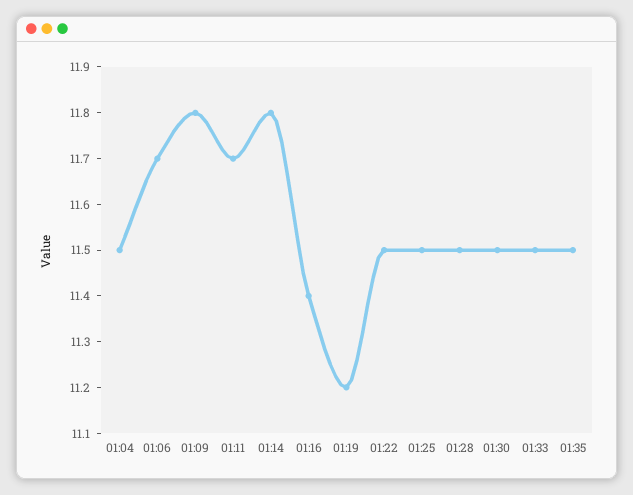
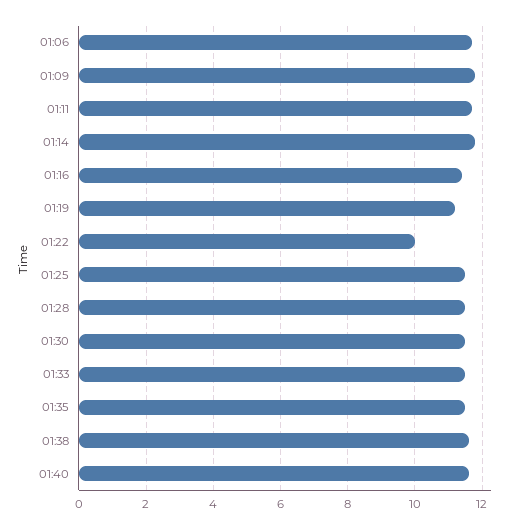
01:04: 11.5 -> none
01:22: 11.5 -> 10
01:38: none -> 11.5
01:40: none -> 11.5

